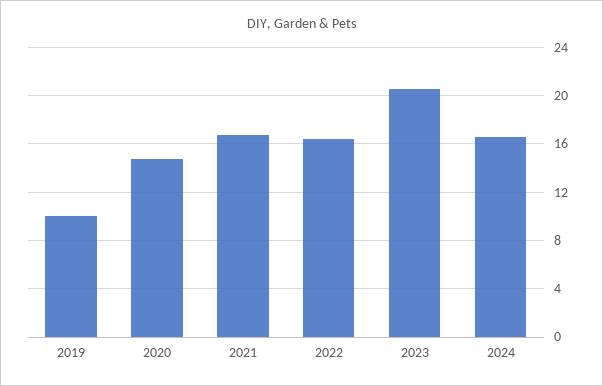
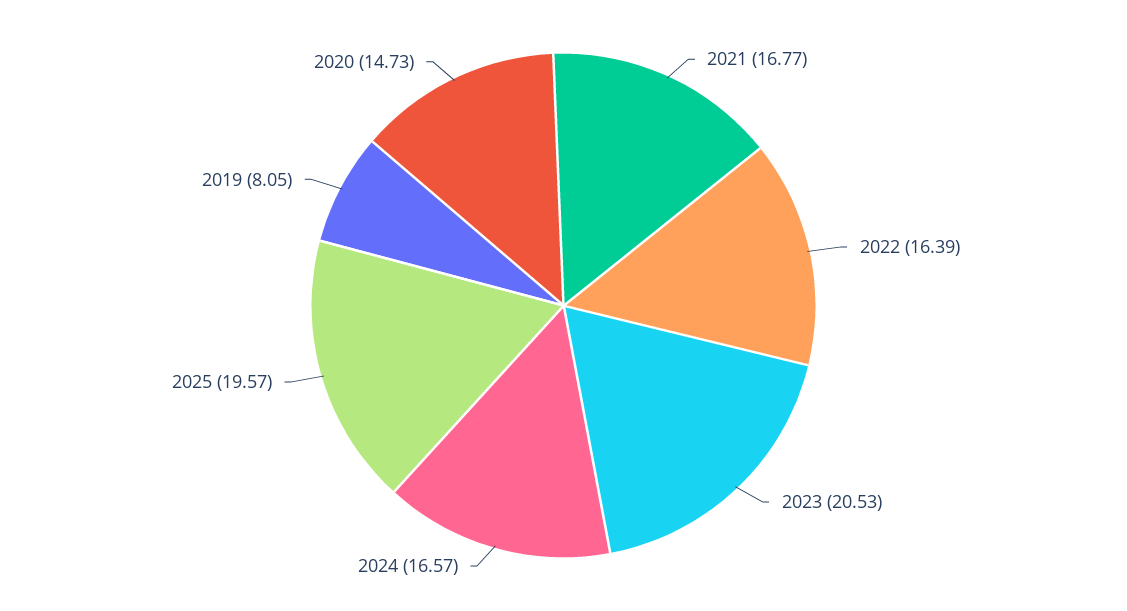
2019: 10 -> 8.05
2025: none -> 19.57

